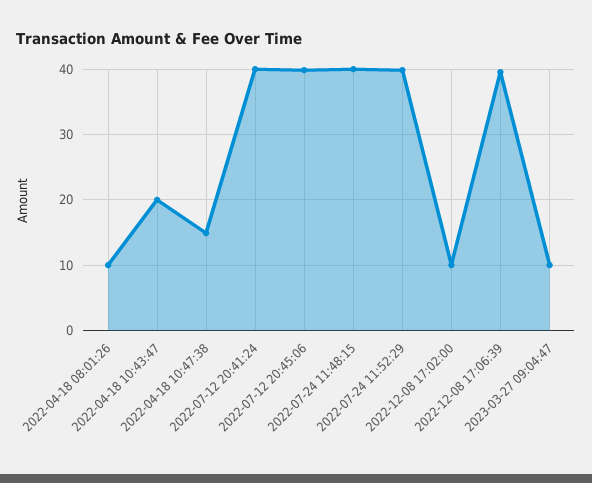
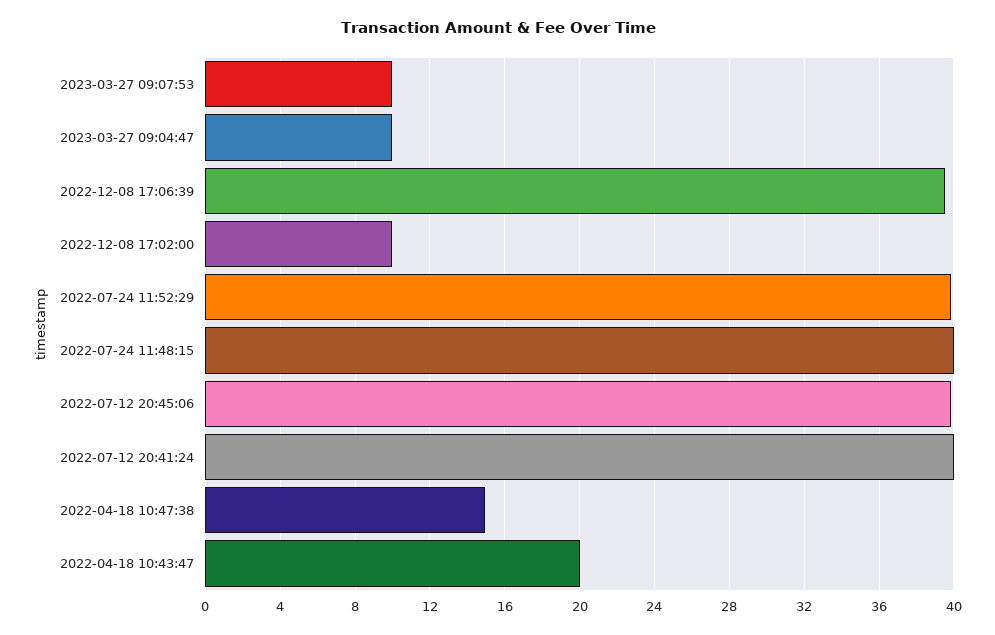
2022-04-18 08:01:26: 10 -> none
2023-03-27 09:07:53: none -> 10

